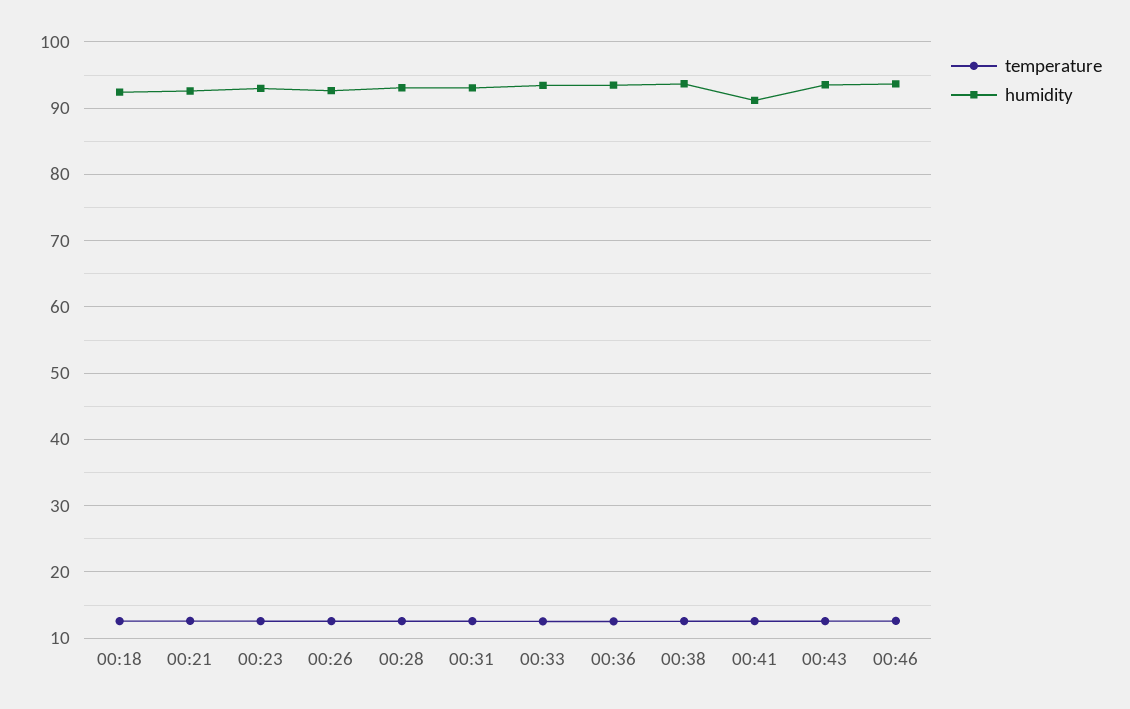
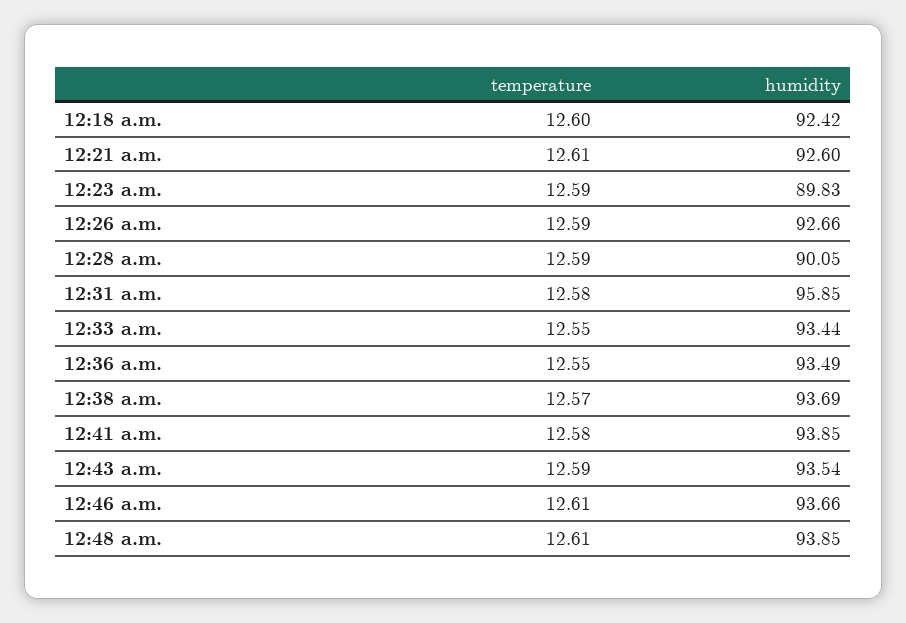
humidity, 00:23: 93 -> 89.83
humidity, 00:28: 93 -> 90.05
humidity, 00:31: 93 -> 95.85
humidity, 00:41: 91 -> 93.85
temperature, 12:48 a.m.: none -> 12.61
humidity, 12:48 a.m.: none -> 93.85

